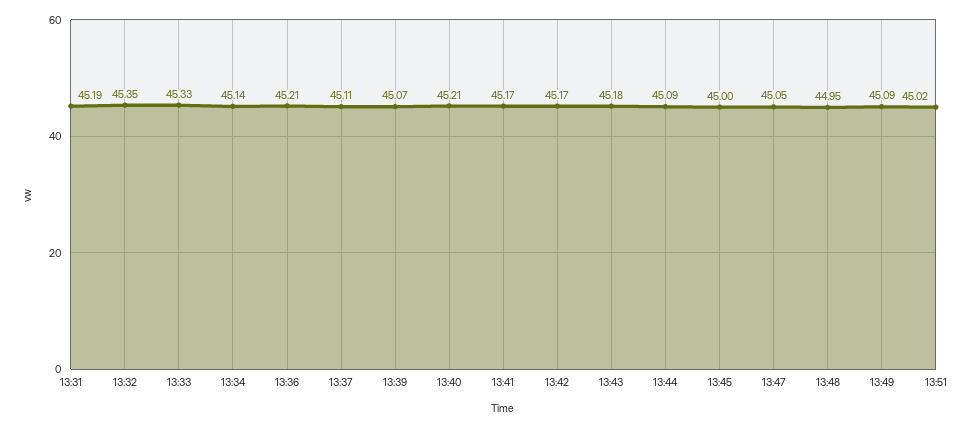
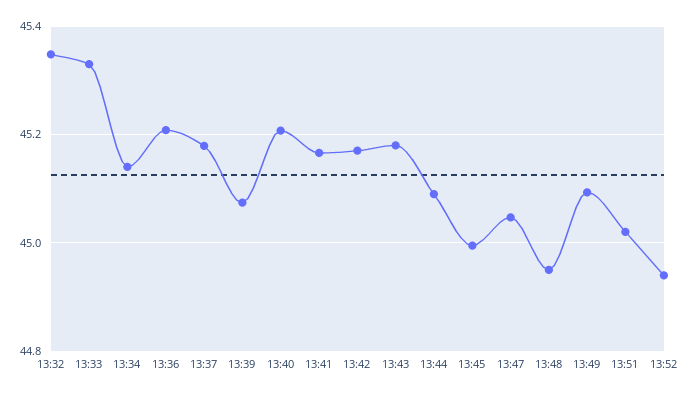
13:31: 45.19 -> none
13:37: 45.11 -> 45.18
13:52: none -> 44.94

